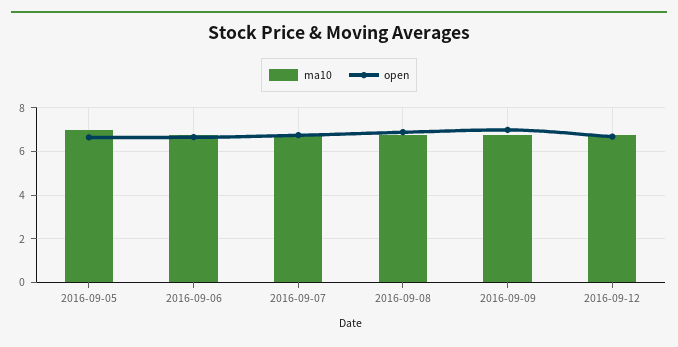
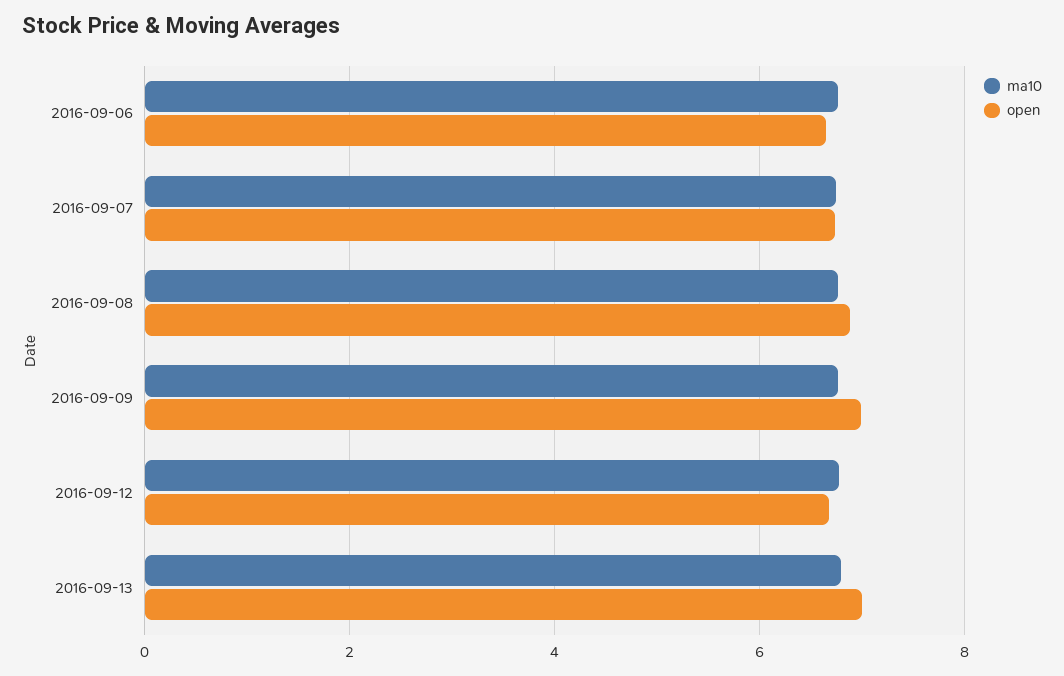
ma10, 2016-09-05: 7 -> none
open, 2016-09-05: 6.5 -> none
ma10, 2016-09-13: none -> 6.8
open, 2016-09-13: none -> 7

